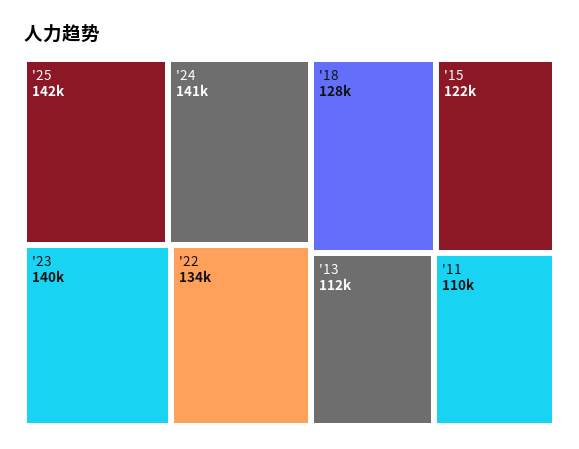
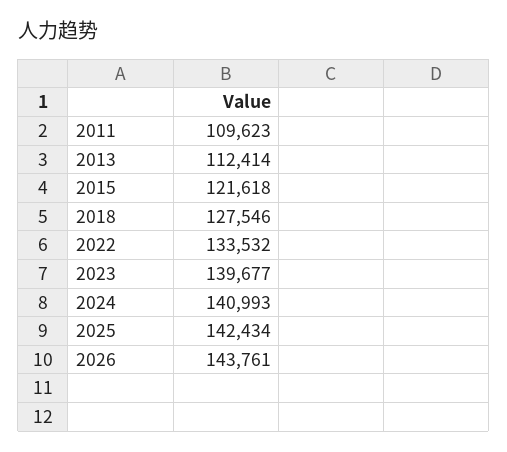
2026: none -> 143761

